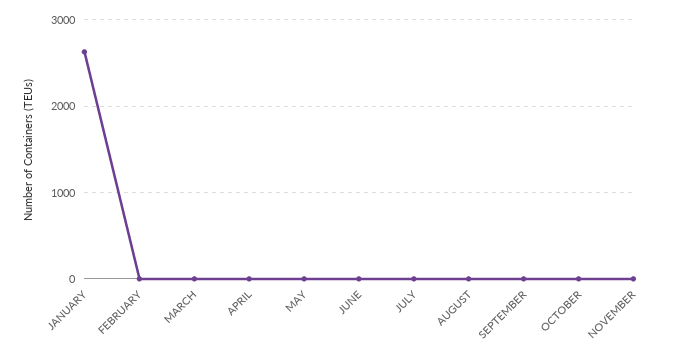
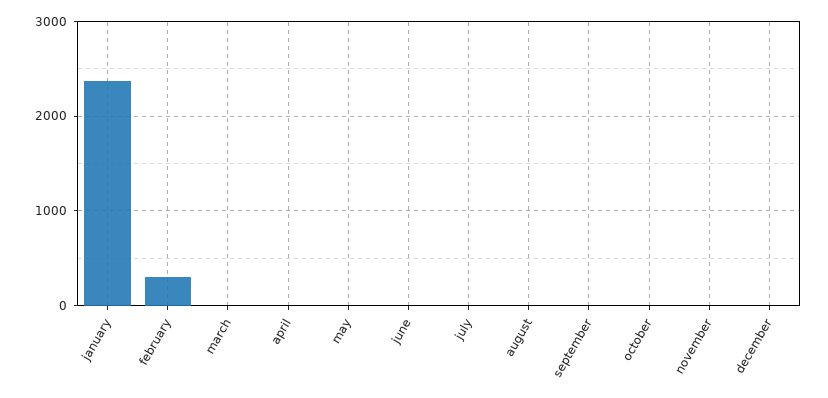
JANUARY: 2600 -> 2400
FEBRUARY: 0 -> 300
december: none -> 0

